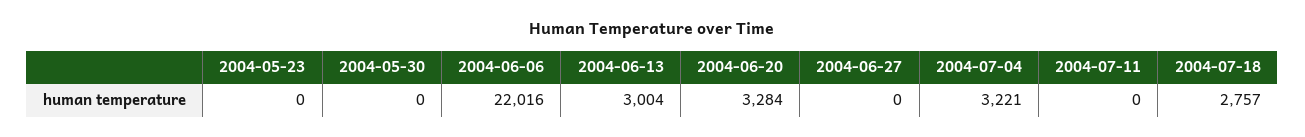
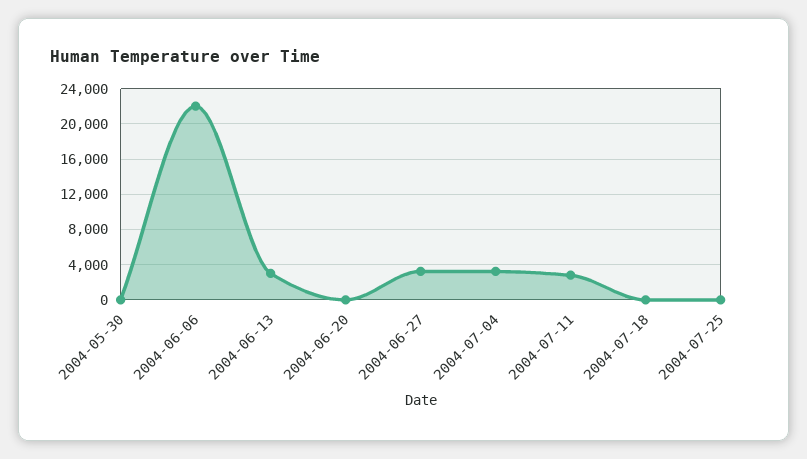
2004-05-23: 0 -> none
2004-06-20: 3284 -> 0
2004-06-27: 0 -> 3000
2004-07-11: 0 -> 3000
2004-07-18: 2757 -> 0
2004-07-25: none -> 0

